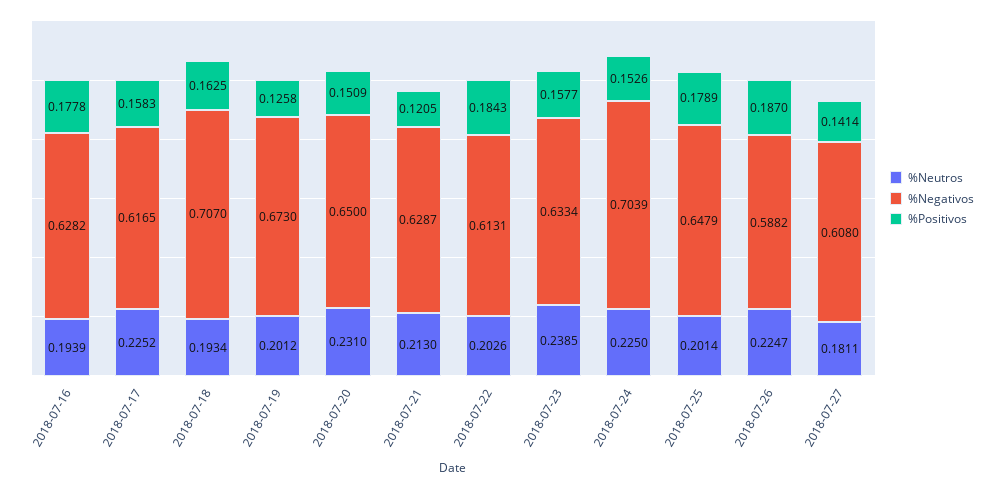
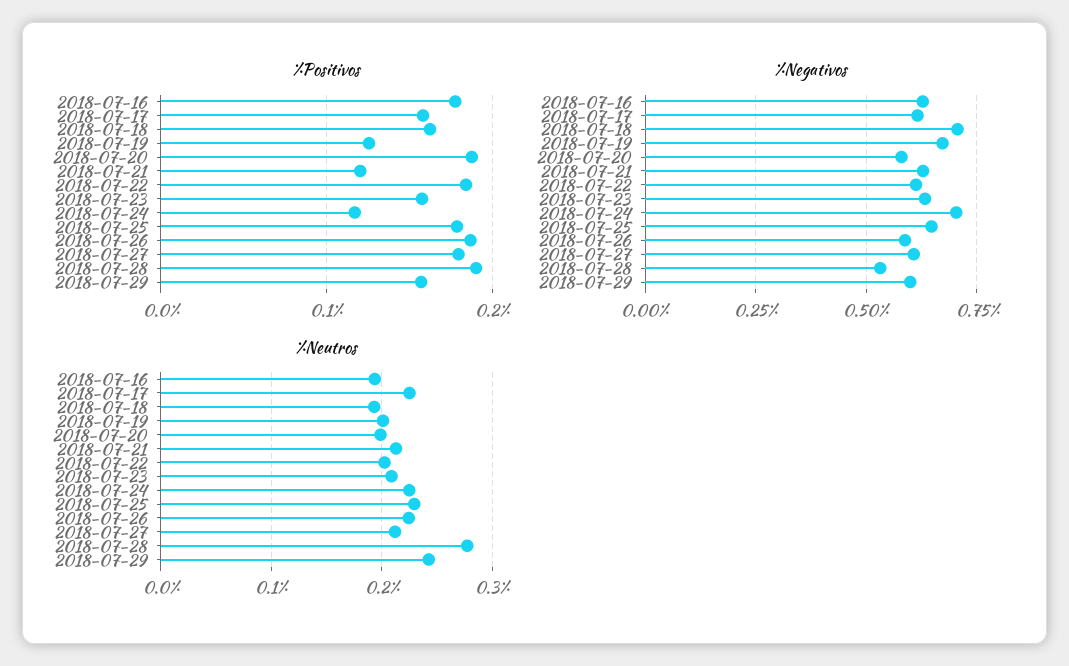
%Neutros, 2018-07-20: 0.231 -> 0.2
%Negativos, 2018-07-20: 0.65 -> 0.575
%Positivos, 2018-07-20: 0.1509 -> 0.19
%Neutros, 2018-07-23: 0.2385 -> 0.21
%Positivos, 2018-07-24: 0.1526 -> 0.12
%Neutros, 2018-07-25: 0.2014 -> 0.23
%Neutros, 2018-07-27: 0.1811 -> 0.21
%Positivos, 2018-07-27: 0.1414 -> 0.18
%Positivos, 2018-07-28: none -> 0.19
%Positivos, 2018-07-29: none -> 0.16
%Negativos, 2018-07-28: none -> 0.525
%Negativos, 2018-07-29: none -> 0.6
%Neutros, 2018-07-28: none -> 0.28
%Neutros, 2018-07-29: none -> 0.24

